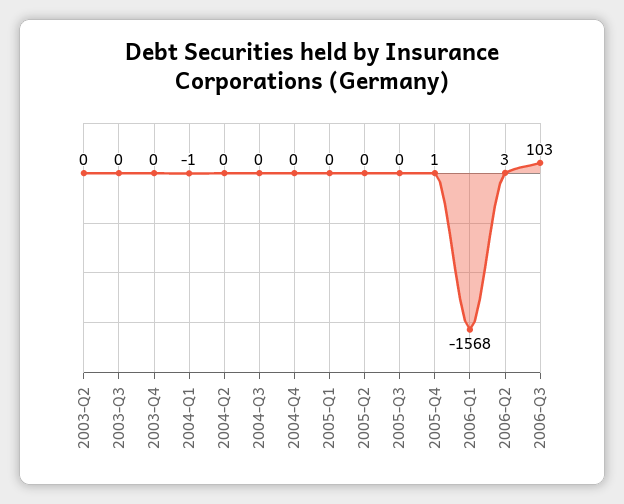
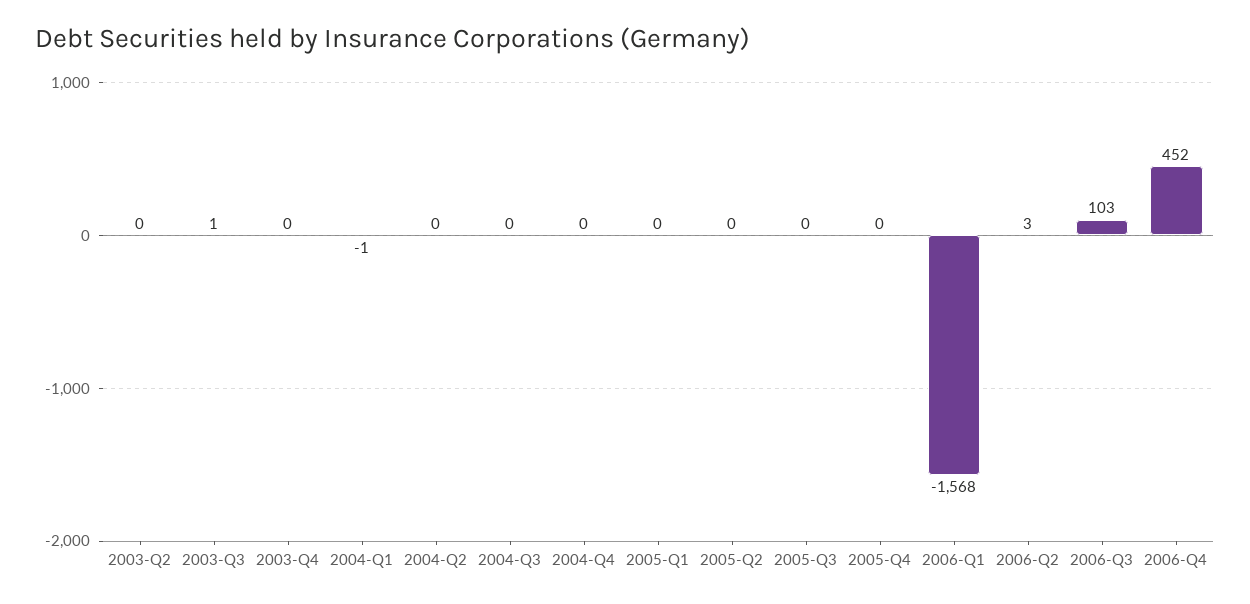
2003-Q3: 0 -> 1
2005-Q4: 1 -> 0
2006-Q4: none -> 452

